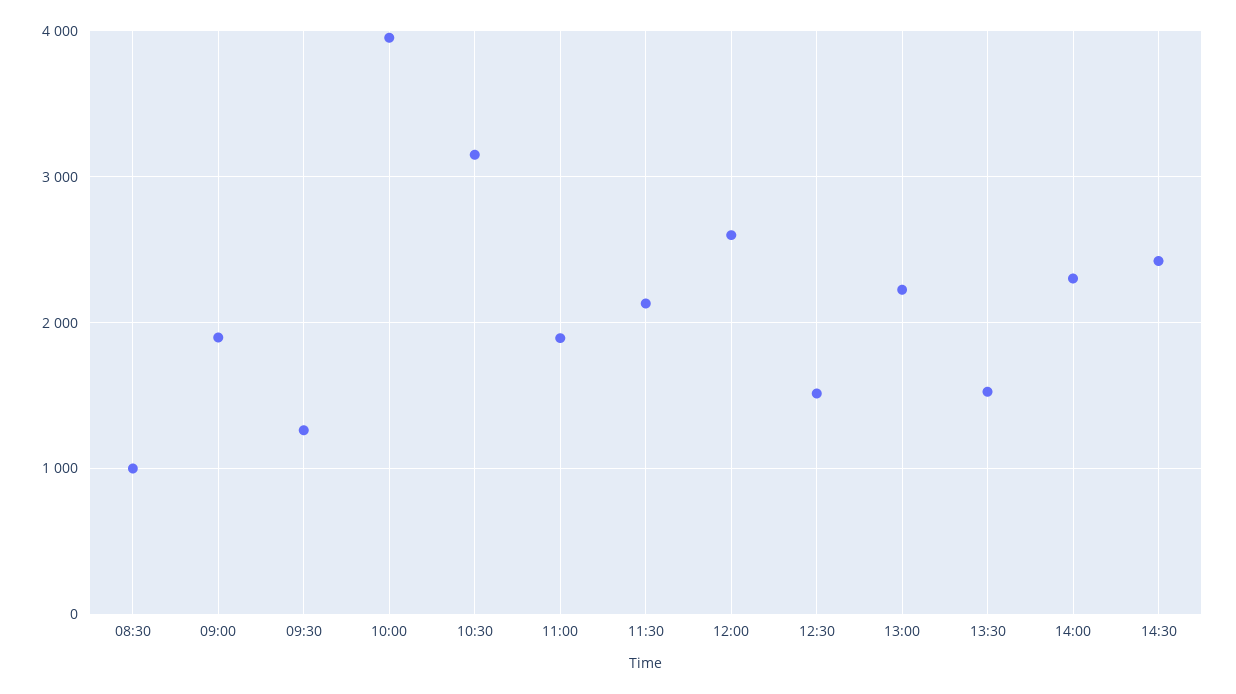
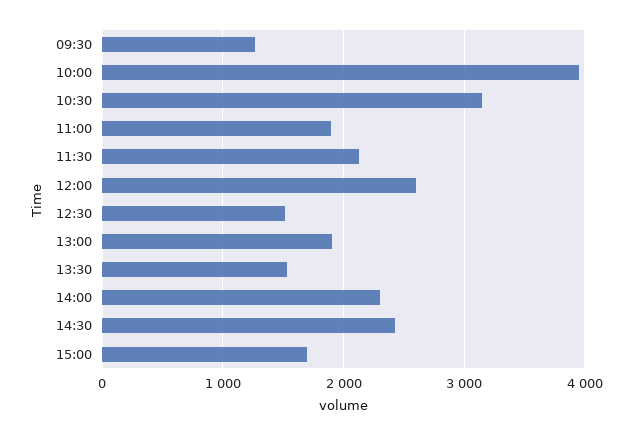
08:30: 1000 -> none
09:00: 1900 -> none
13:00: 2200 -> 1900
15:00: none -> 1700

